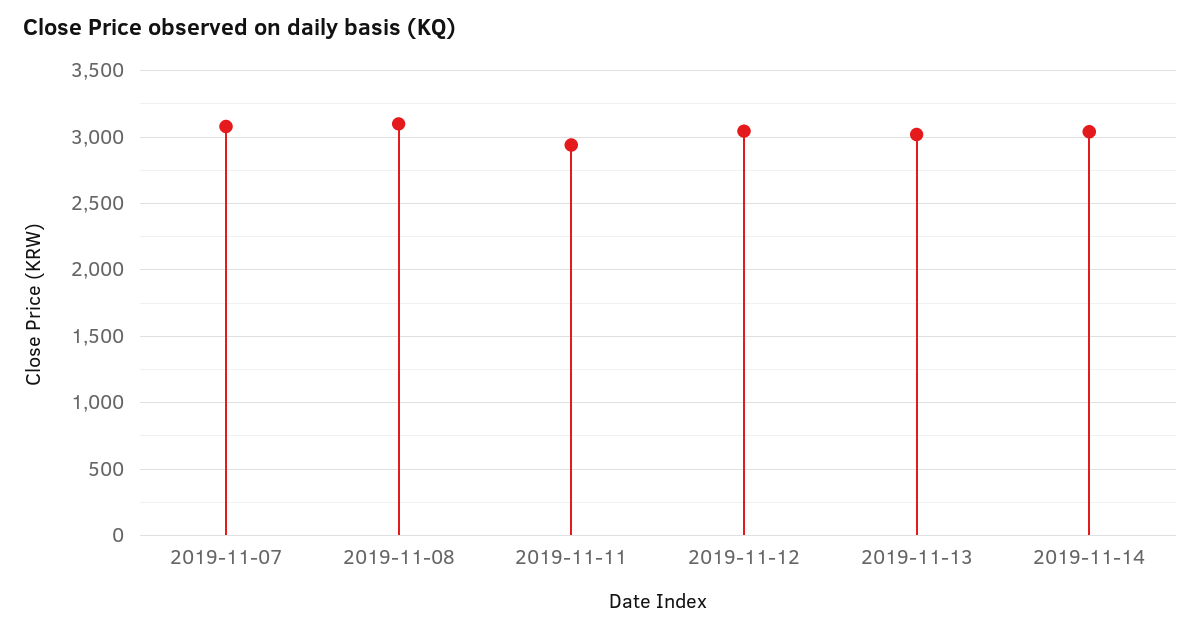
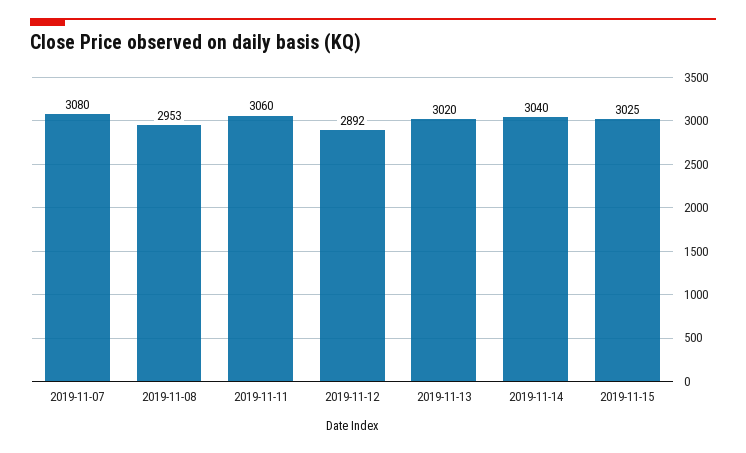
2019-11-08: 3100 -> 2953
2019-11-11: 2950 -> 3060
2019-11-12: 3050 -> 2892
2019-11-15: none -> 3025

